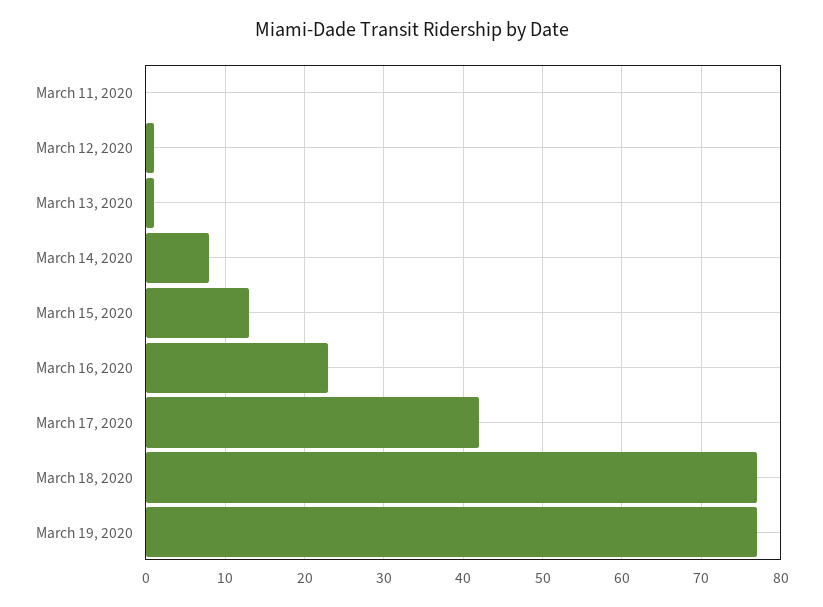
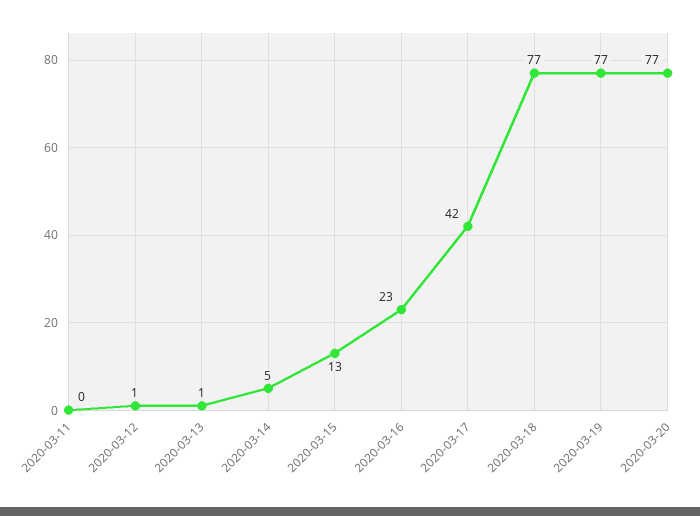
March 14, 2020: 8 -> 5
2020-03-20: none -> 77

